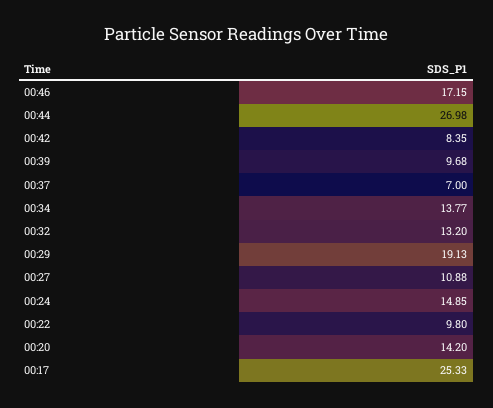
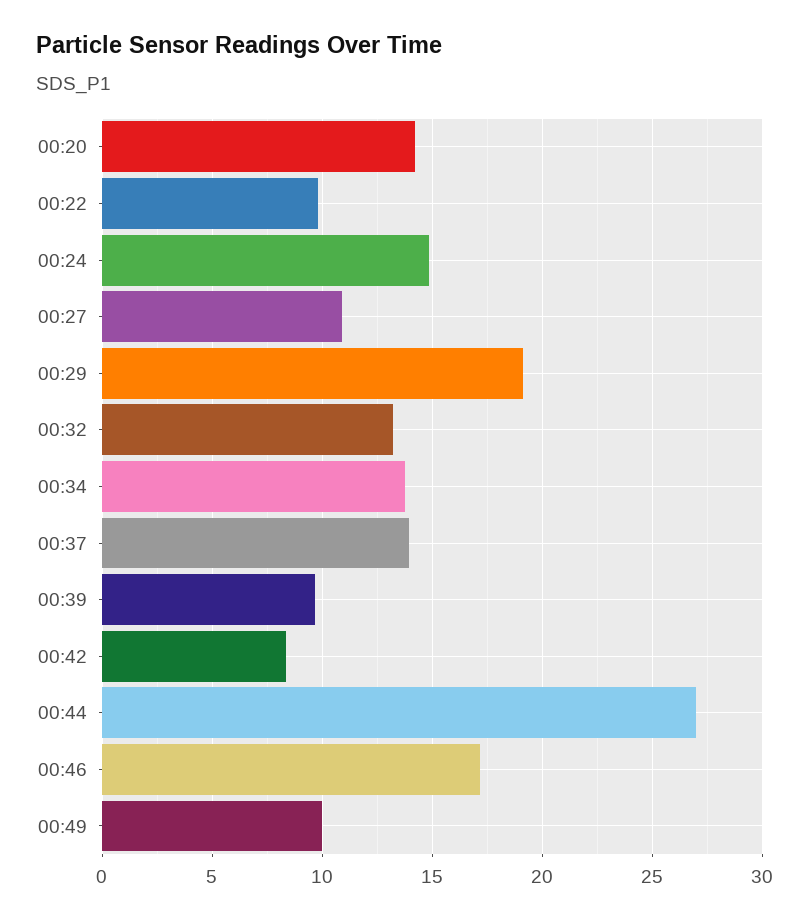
00:37: 7 -> 14
00:17: 25.33 -> none
00:49: none -> 10

